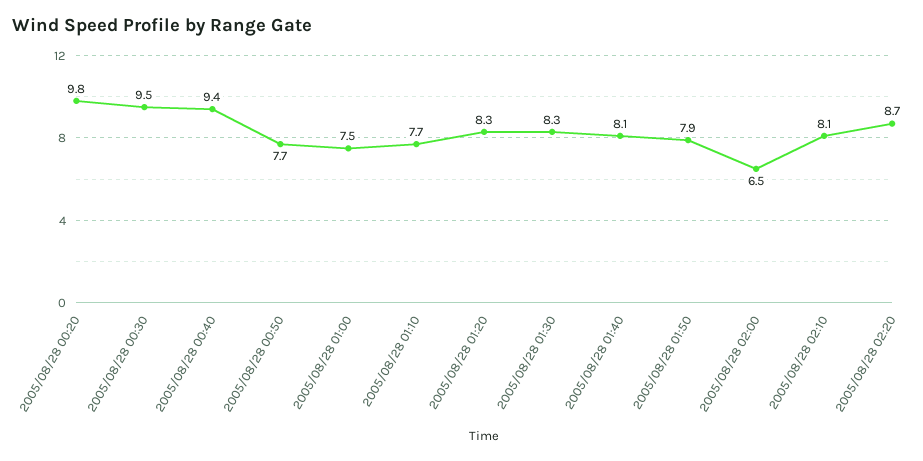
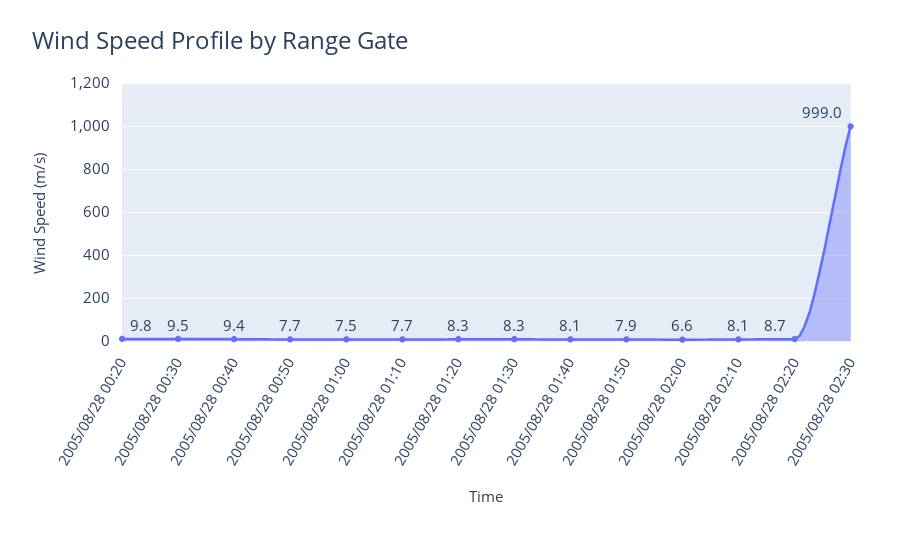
2005/08/28 02:00: 6.5 -> 6.6
2005/08/28 02:30: none -> 999

